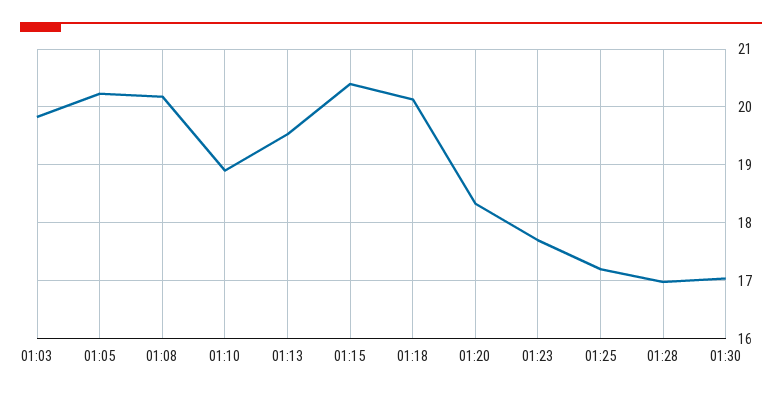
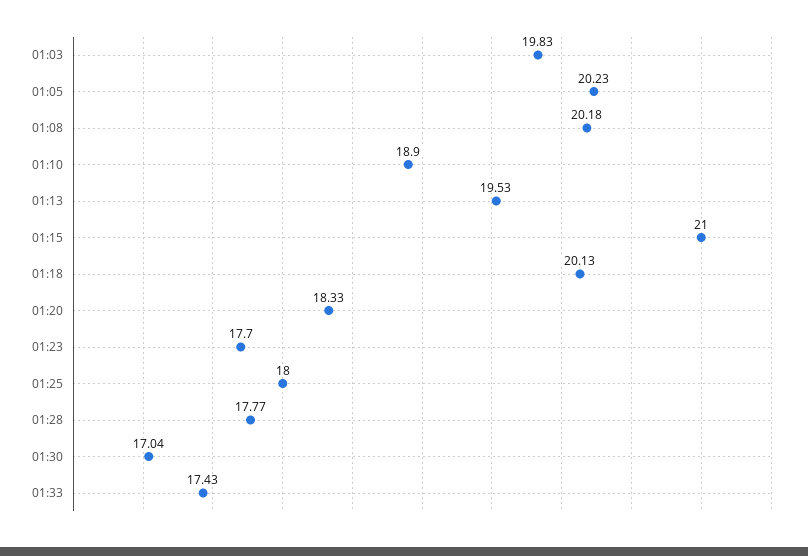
01:15: 20.4 -> 21
01:25: 17.2 -> 18
01:28: 17 -> 17.77
01:33: none -> 17.43

